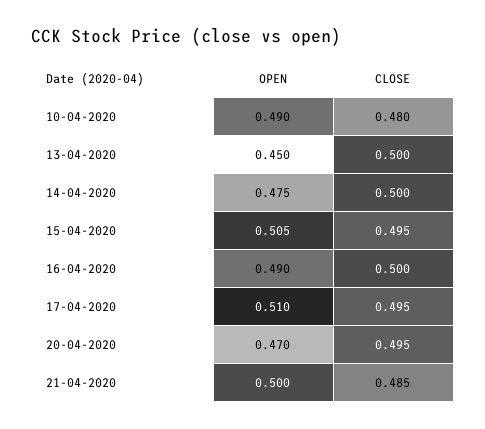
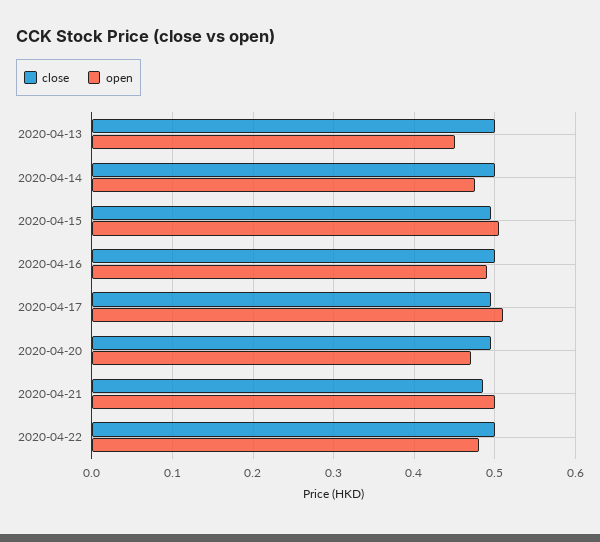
OPEN, 10-04-2020: 0.49 -> none
CLOSE, 10-04-2020: 0.48 -> none
CLOSE, 2020-04-22: none -> 0.5
OPEN, 2020-04-22: none -> 0.48

